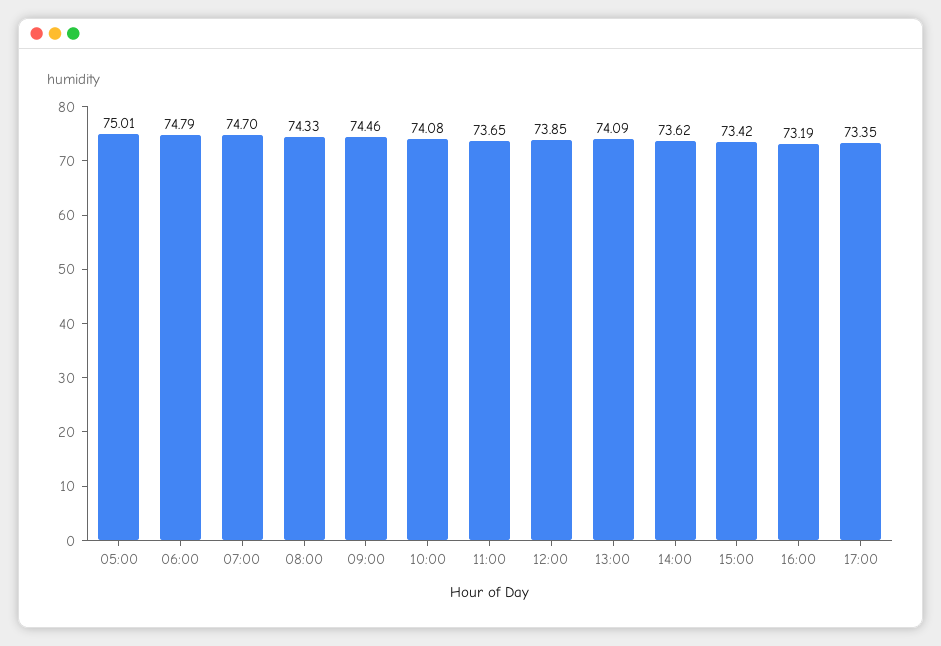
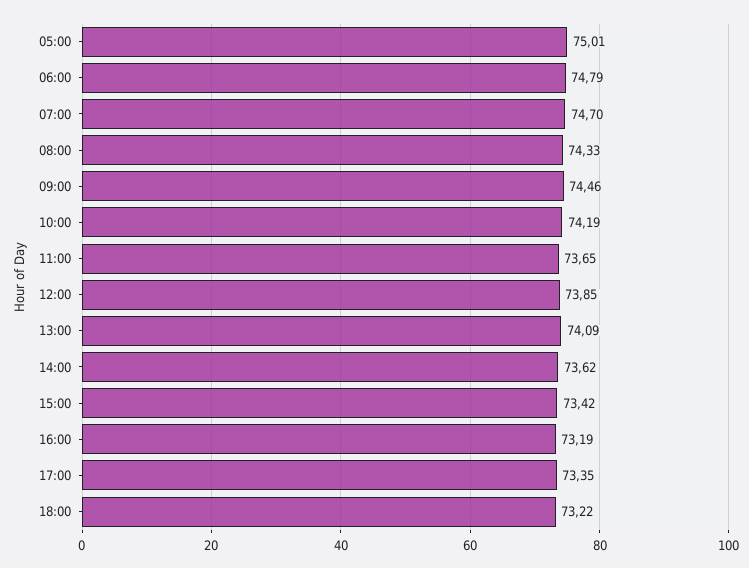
10:00: 74.08 -> 74.19
18:00: none -> 73.22

